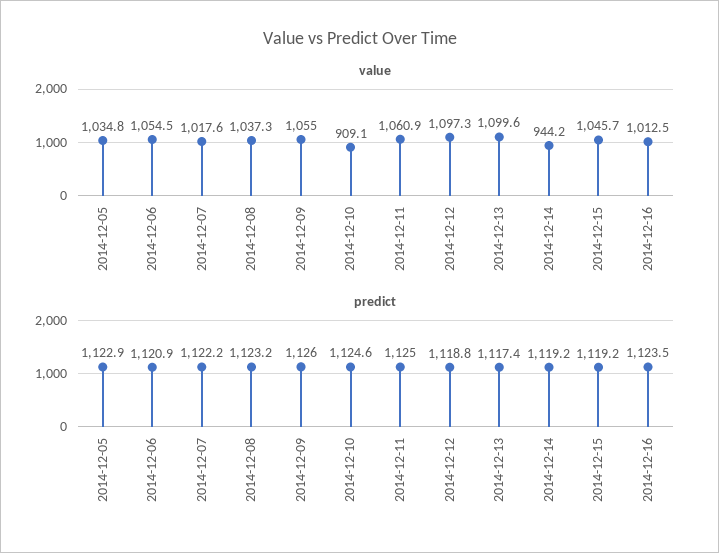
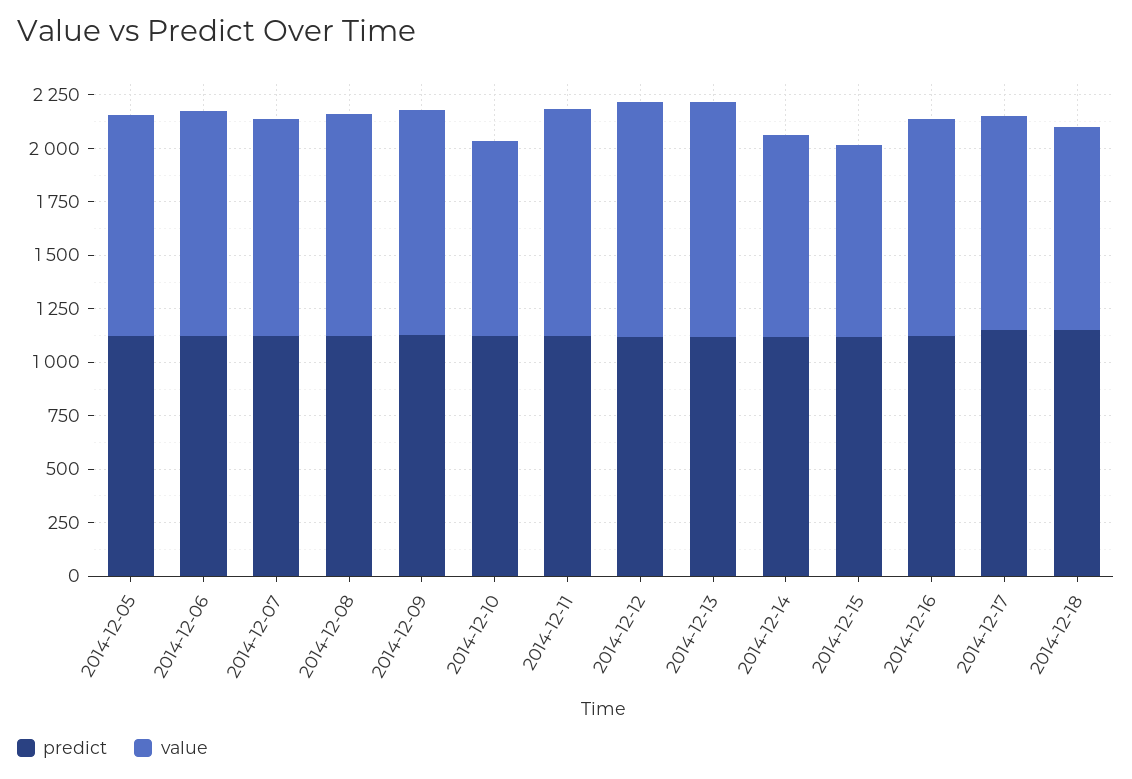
value, 2014-12-15: 1045.7 -> 900
predict, 2014-12-17: none -> 1150
value, 2014-12-17: none -> 1000
predict, 2014-12-18: none -> 1150
value, 2014-12-18: none -> 950

